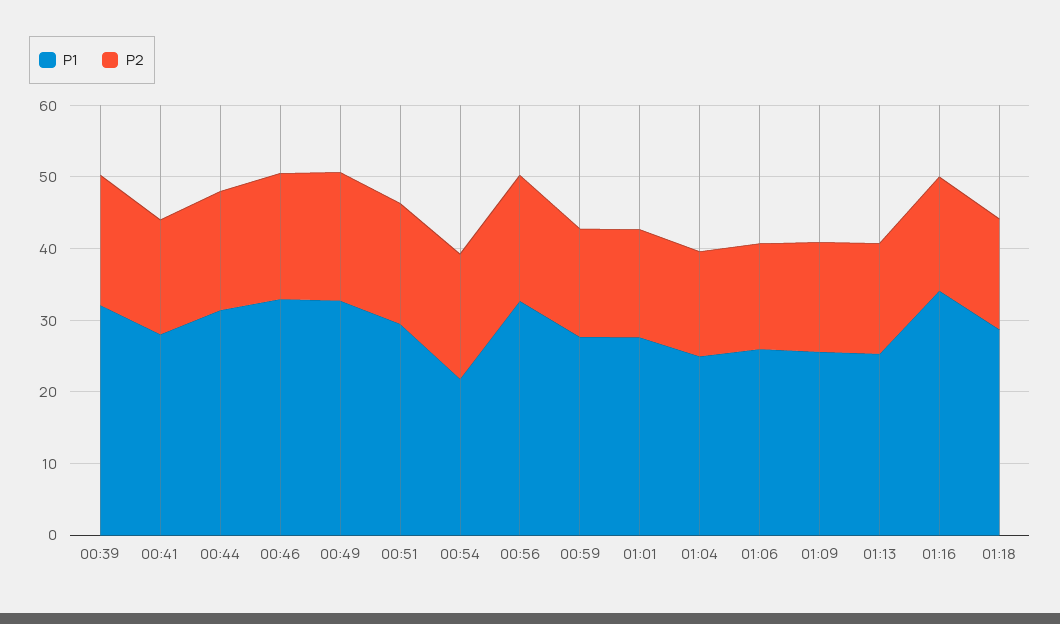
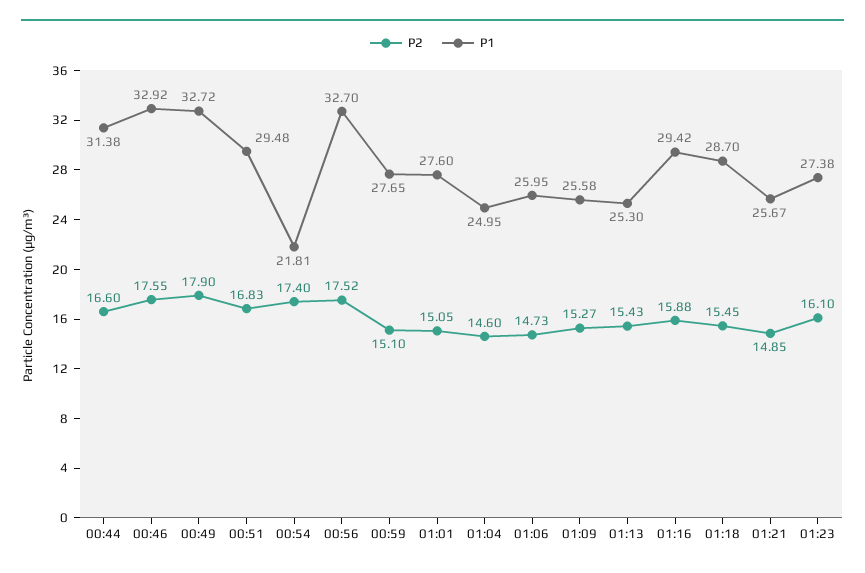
P1, 00:39: 32 -> none
P2, 00:39: 18 -> none
P1, 00:41: 28 -> none
P2, 00:41: 16 -> none
P1, 01:16: 34 -> 29.42
P2, 01:21: none -> 14.85
P1, 01:21: none -> 25.67
P2, 01:23: none -> 16.1
P1, 01:23: none -> 27.38

